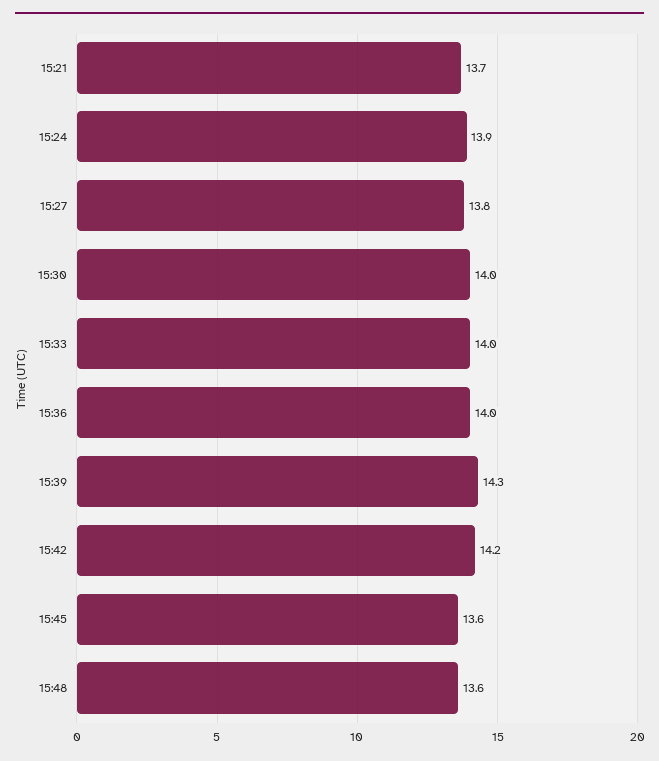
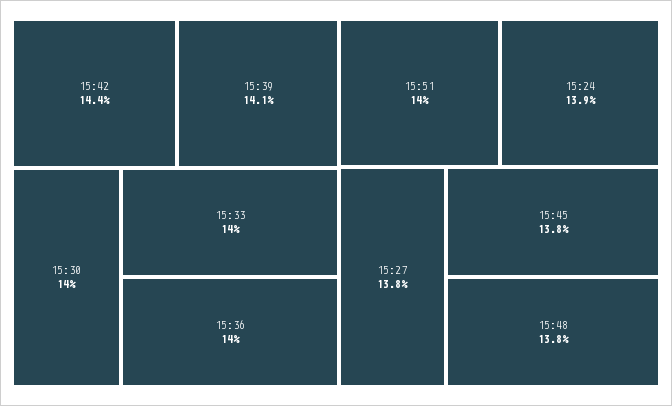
15:21: 13.7 -> none
15:39: 14.3 -> 14.1
15:42: 14.2 -> 14.4
15:45: 13.6 -> 13.8
15:48: 13.6 -> 13.8
15:51: none -> 14

